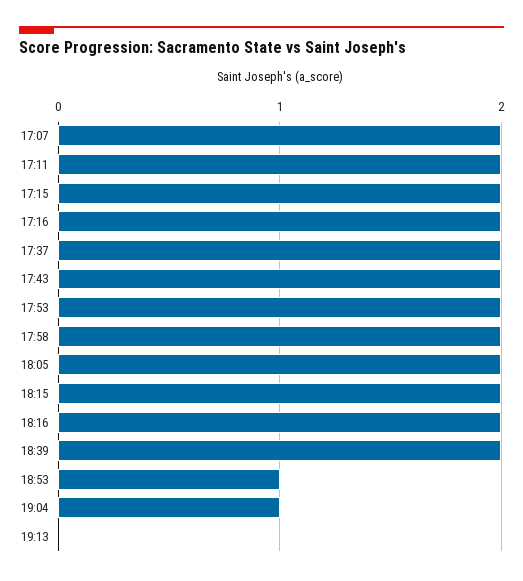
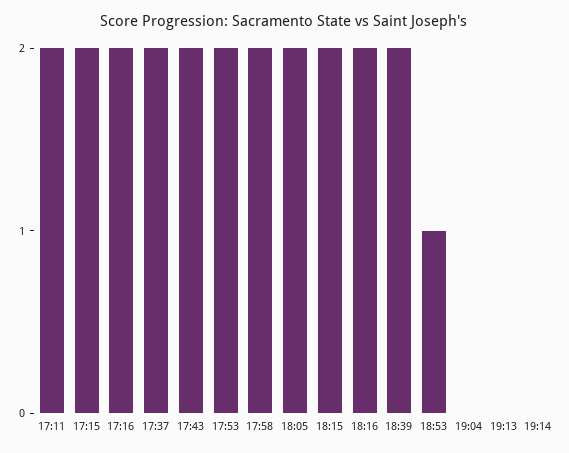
17:07: 2 -> none
19:04: 1 -> 0
19:14: none -> 0

